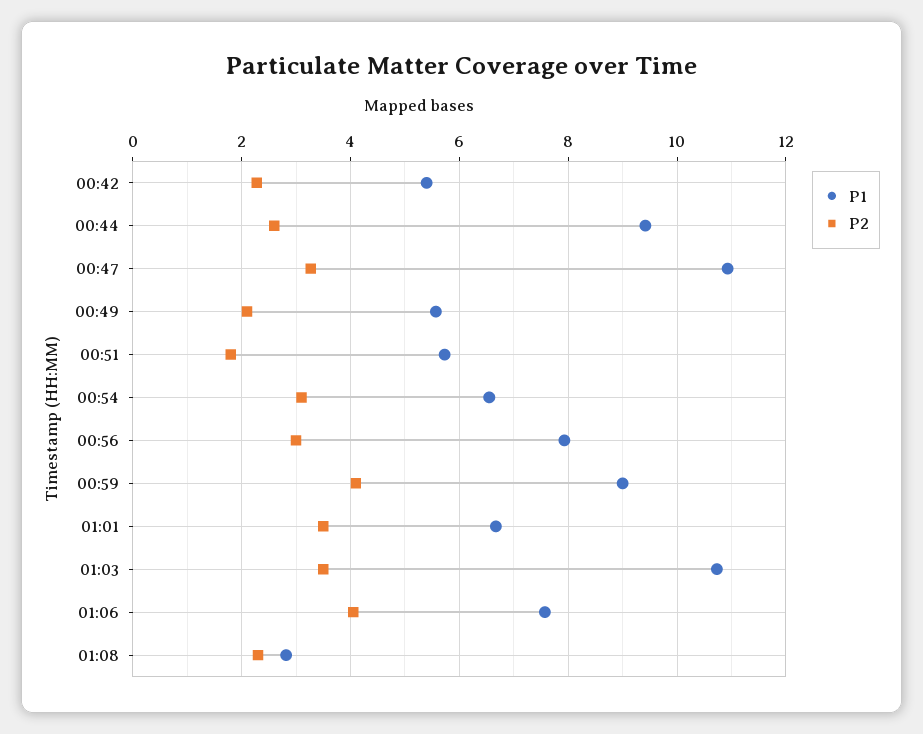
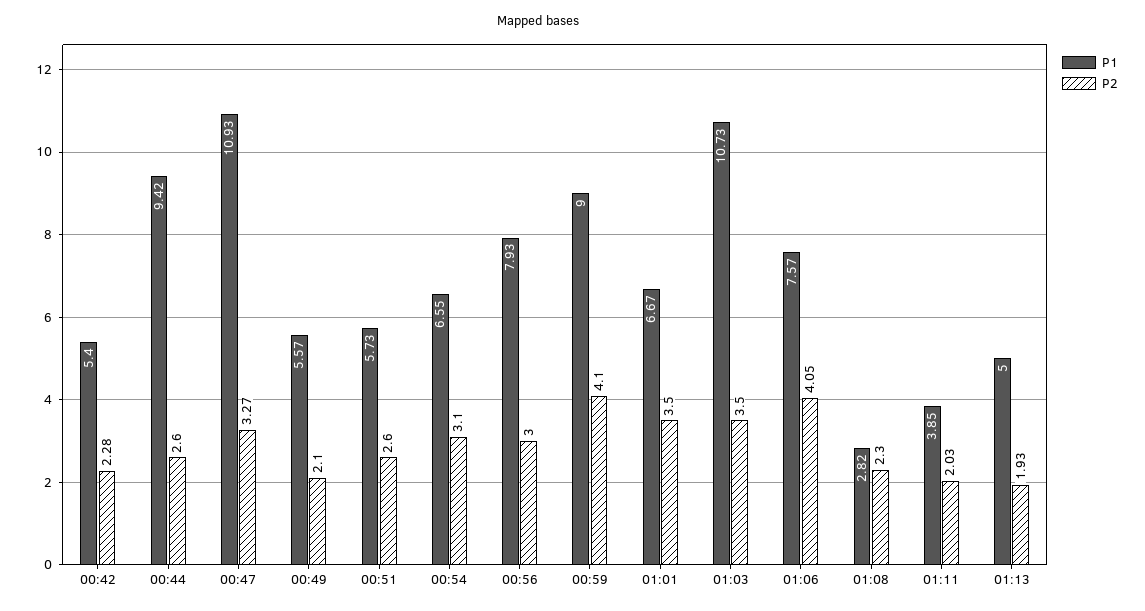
P2, 00:51: 1.8 -> 2.6
P1, 01:11: none -> 3.85
P2, 01:11: none -> 2.03
P1, 01:13: none -> 5
P2, 01:13: none -> 1.93

